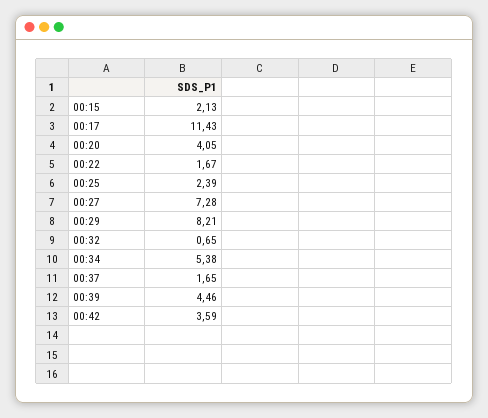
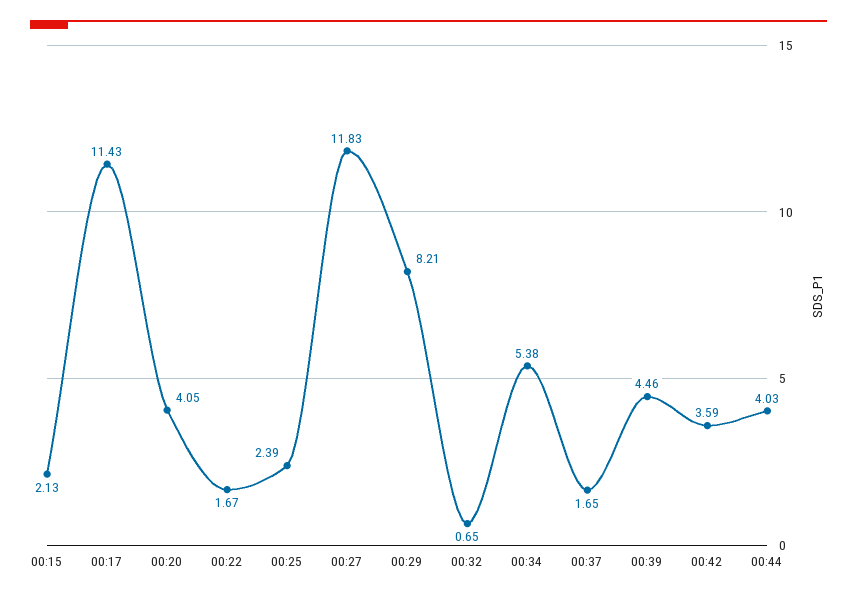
00:27: 7.28 -> 11.83
00:44: none -> 4.03

